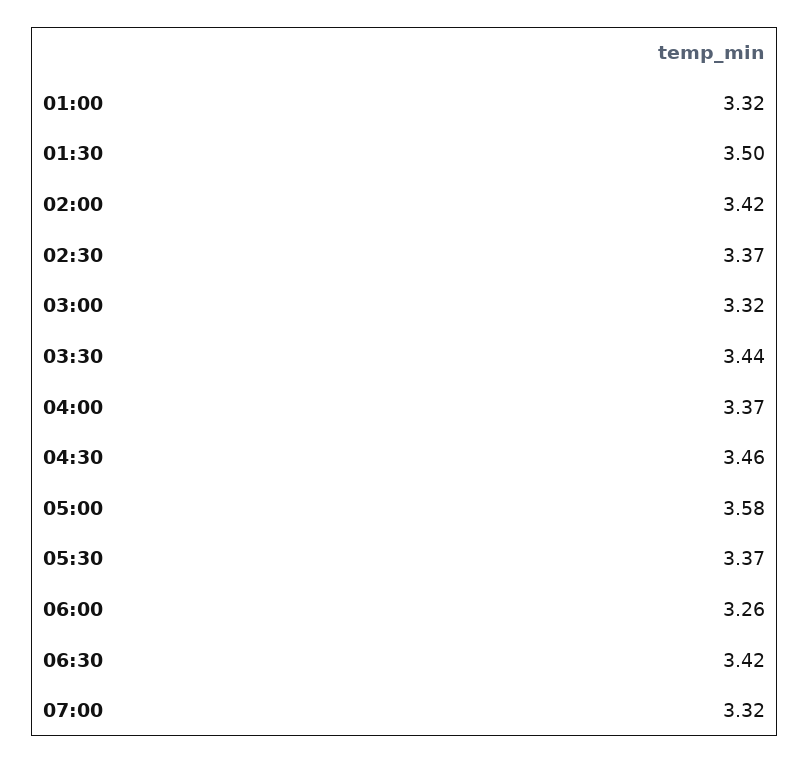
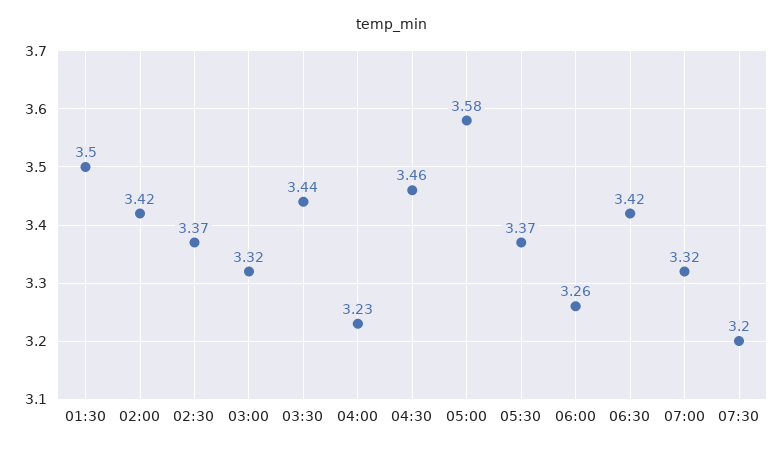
01:00: 3.32 -> none
04:00: 3.37 -> 3.23
07:30: none -> 3.2

